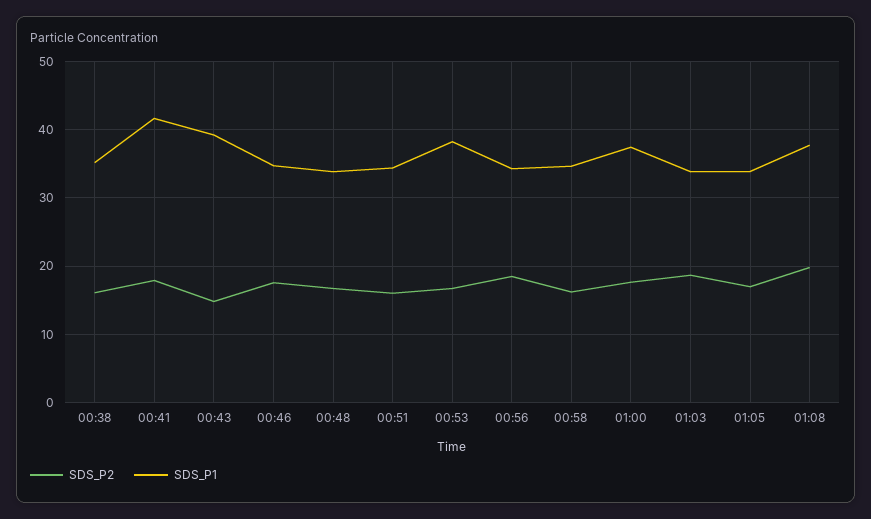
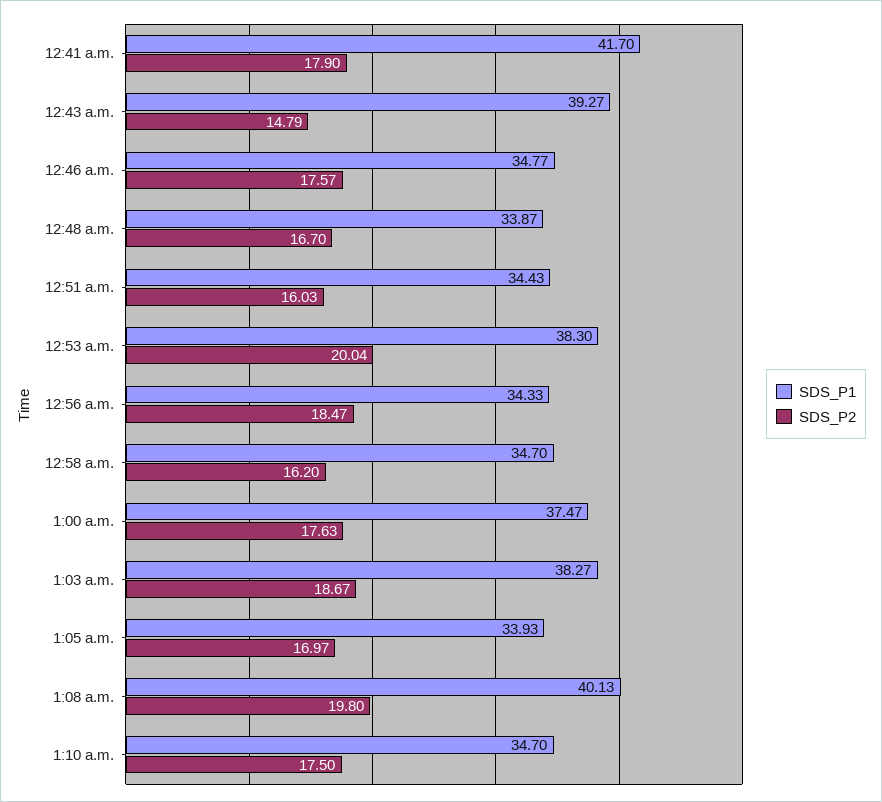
SDS_P2, 00:38: 16 -> none
SDS_P1, 00:38: 35 -> none
SDS_P2, 00:53: 17 -> 20.04
SDS_P1, 01:03: 34 -> 38.27
SDS_P1, 01:08: 38 -> 40.13
SDS_P1, 1:10 a.m.: none -> 34.7
SDS_P2, 1:10 a.m.: none -> 17.5

